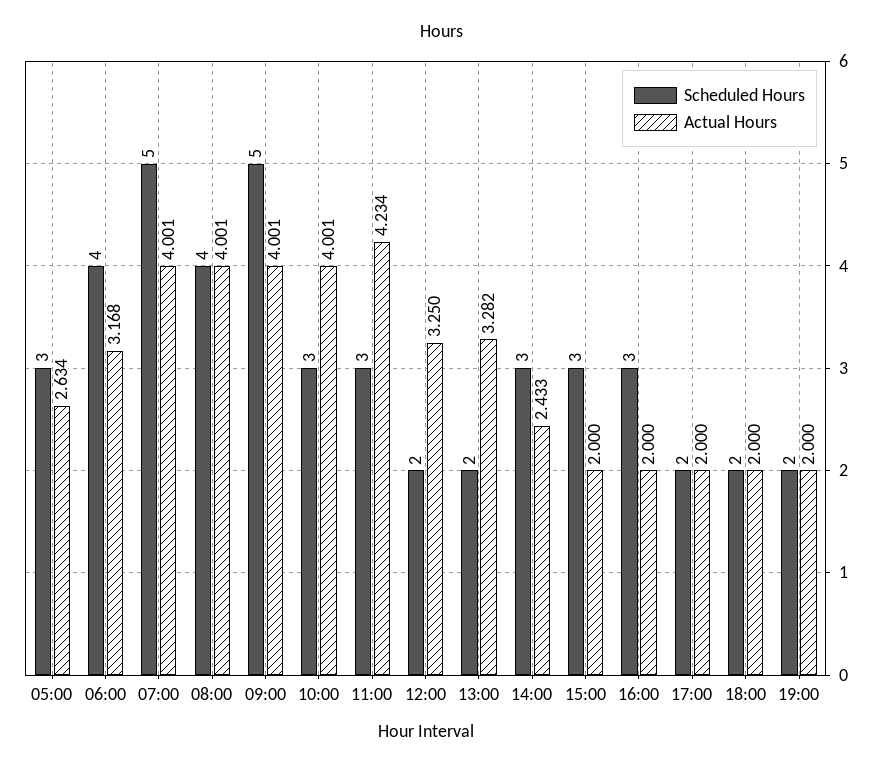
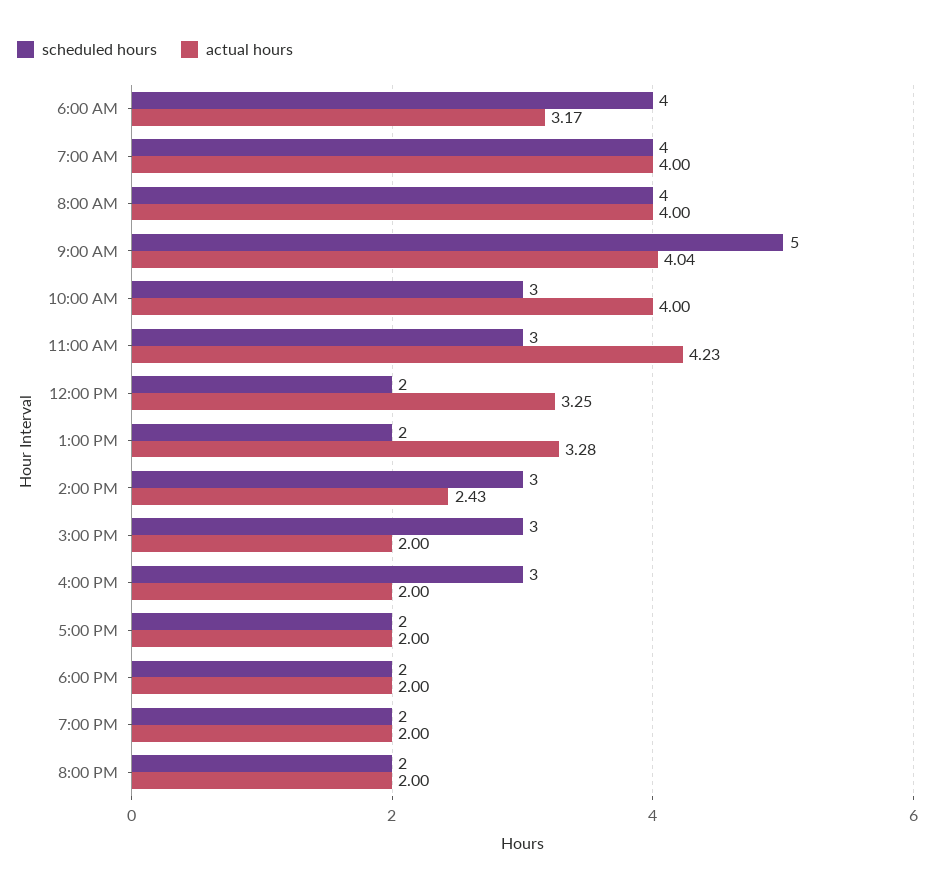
Scheduled Hours, 05:00: 3 -> none
Actual Hours, 05:00: 2.634 -> none
Scheduled Hours, 07:00: 5 -> 4
Actual Hours, 09:00: 4.001 -> 4.04
Scheduled Hours, 8:00 PM: none -> 2
Actual Hours, 8:00 PM: none -> 2

